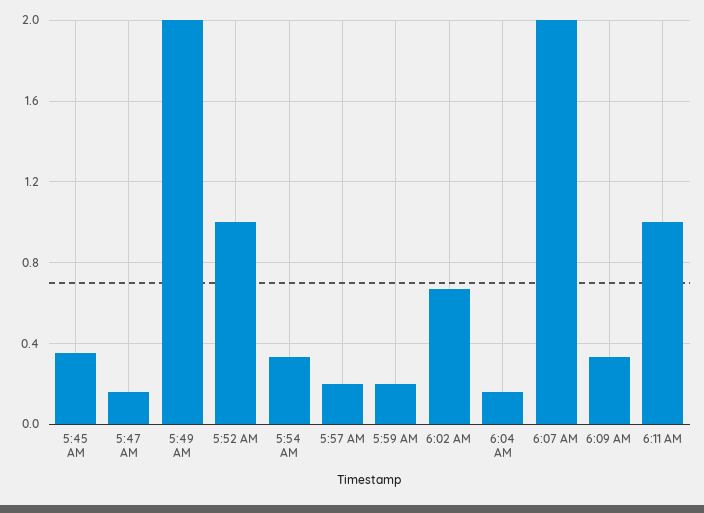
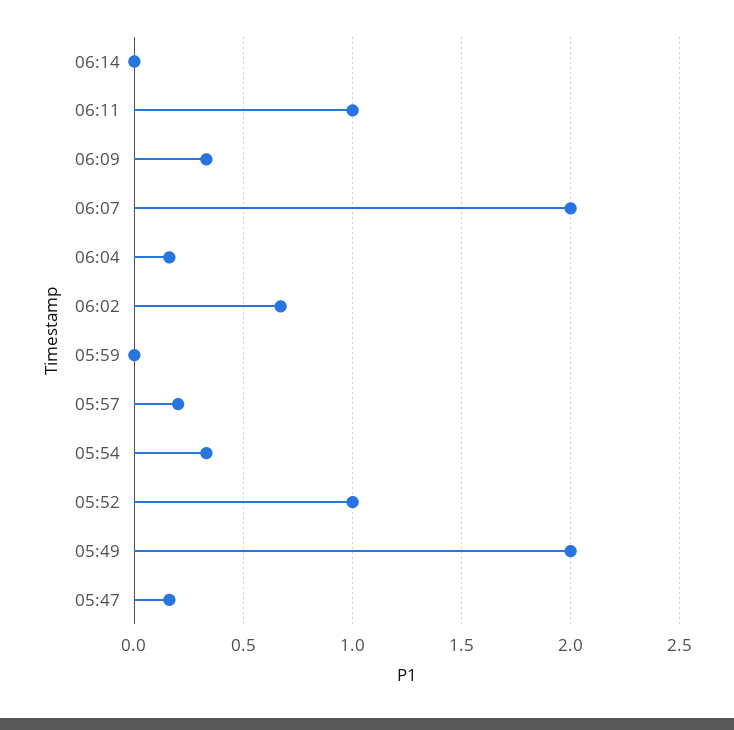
5:45 AM: 0.35 -> none
5:59 AM: 0.2 -> 0
06:14: none -> 0

